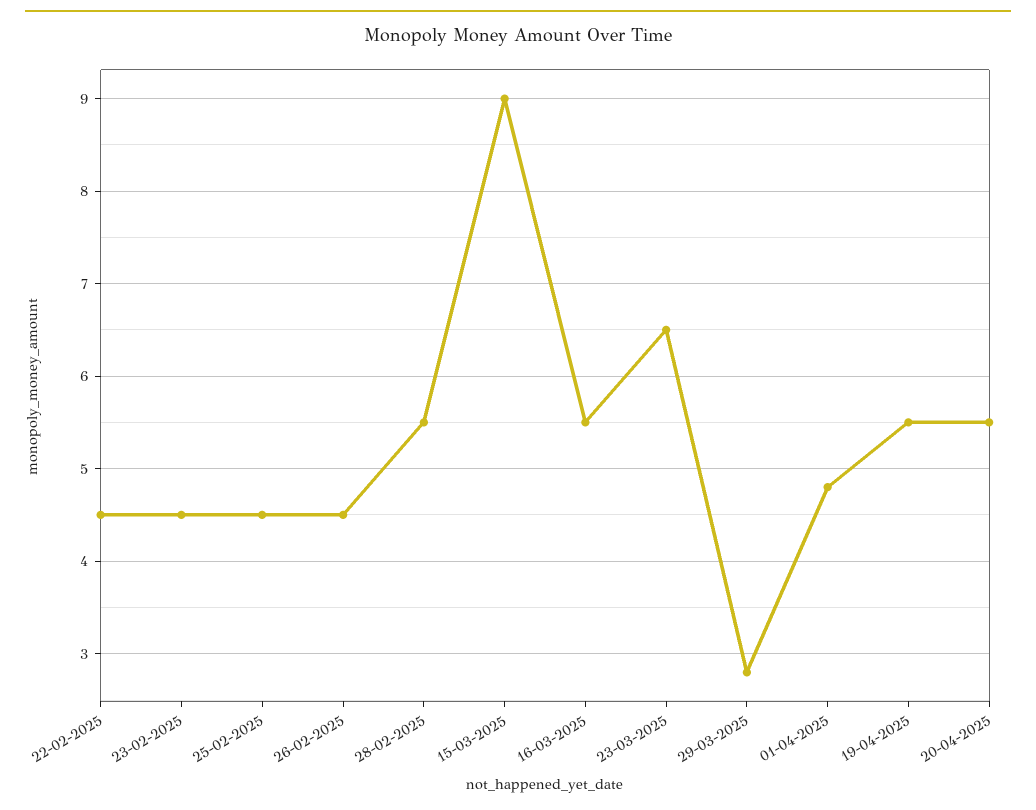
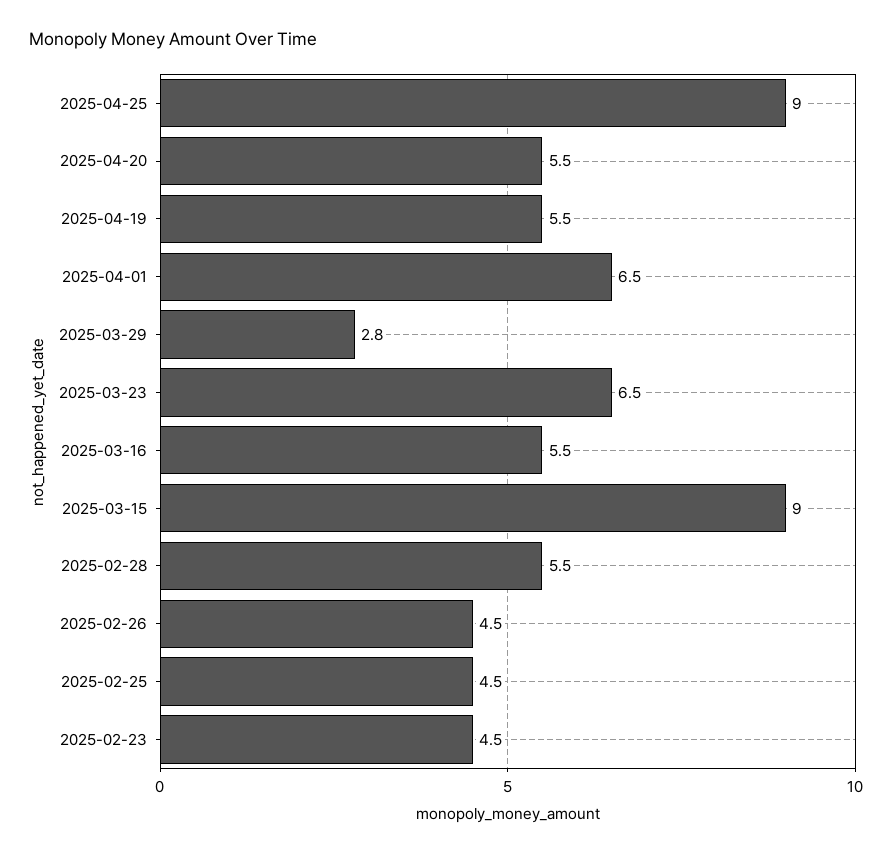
22-02-2025: 4.5 -> none
01-04-2025: 4.8 -> 6.5
2025-04-25: none -> 9

